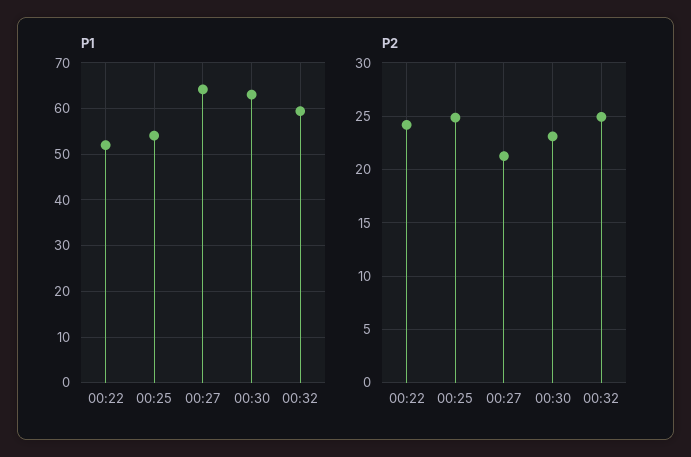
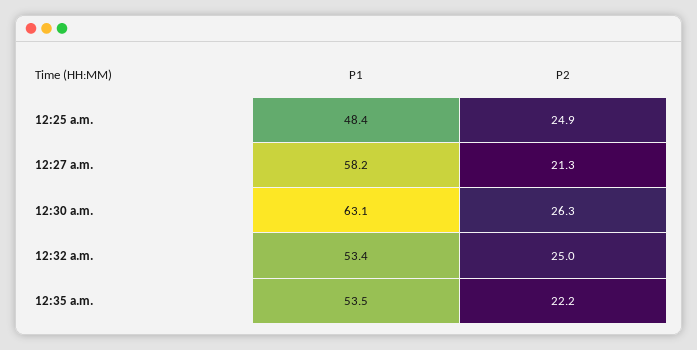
P1, 00:22: 52 -> none
P1, 00:25: 54 -> 48.4
P1, 00:27: 64 -> 58.2
P1, 00:32: 60 -> 53.4
P2, 00:22: 24 -> none
P2, 00:30: 23 -> 26.3
P1, 12:35 a.m.: none -> 53.5
P2, 12:35 a.m.: none -> 22.2

